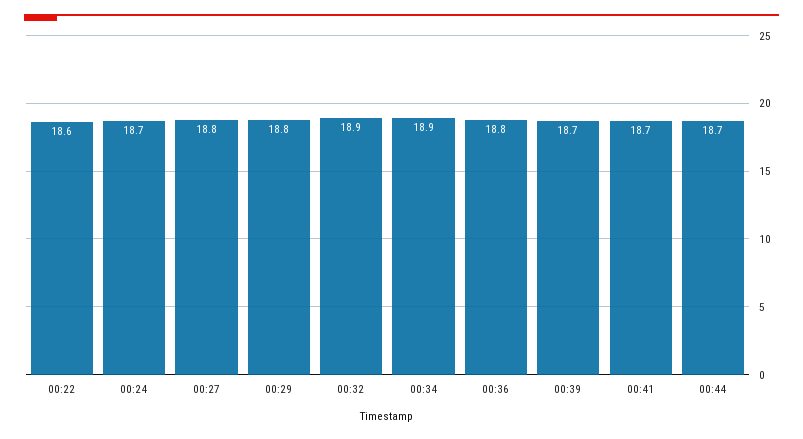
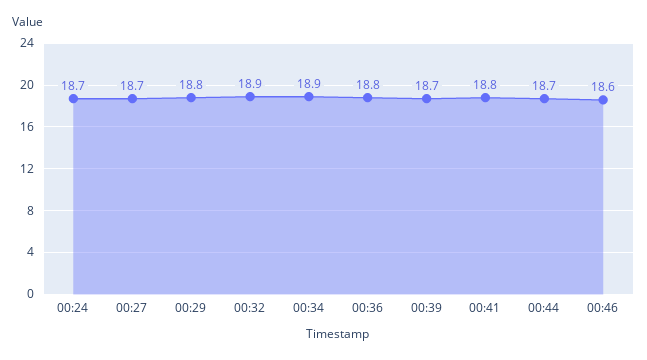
00:22: 18.6 -> none
00:27: 18.8 -> 18.7
00:41: 18.7 -> 18.8
00:46: none -> 18.6

